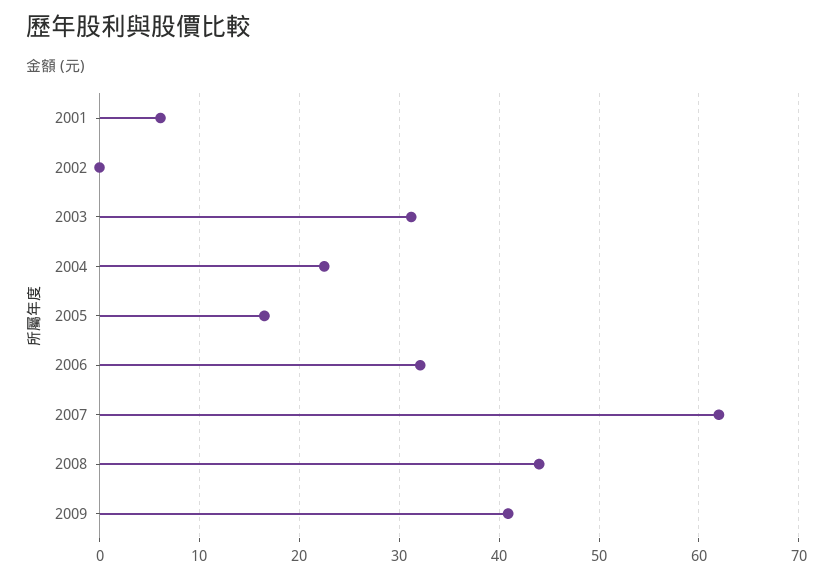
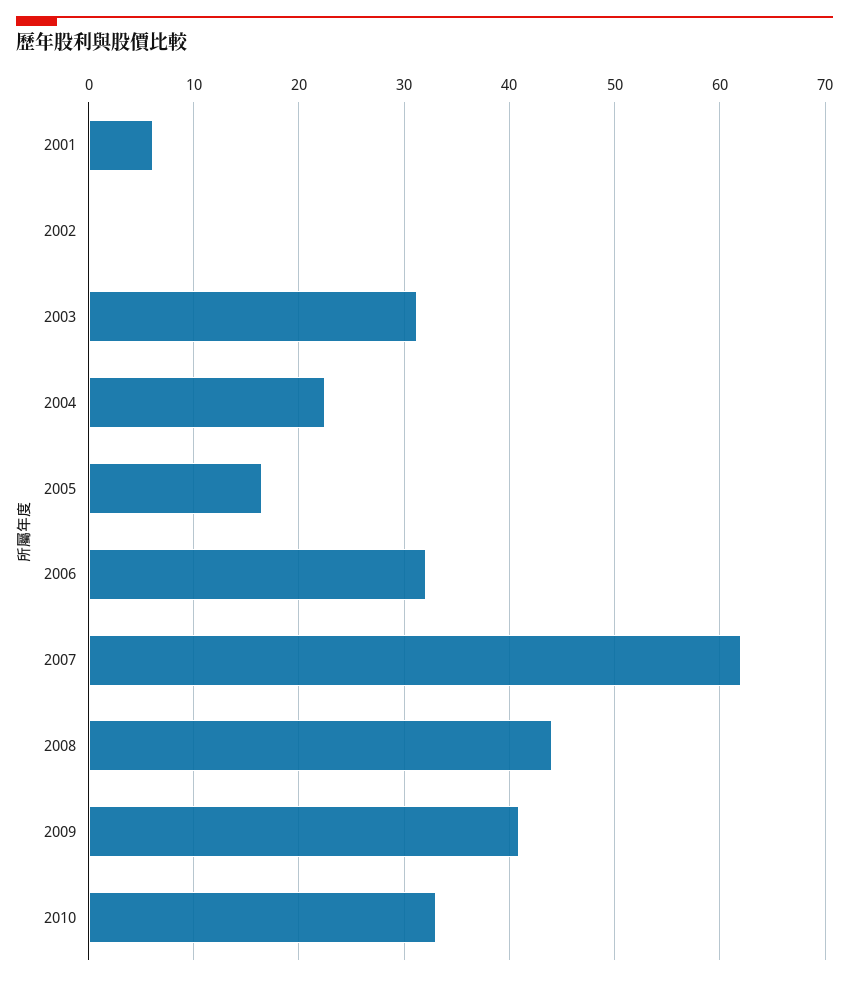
2010: none -> 33

